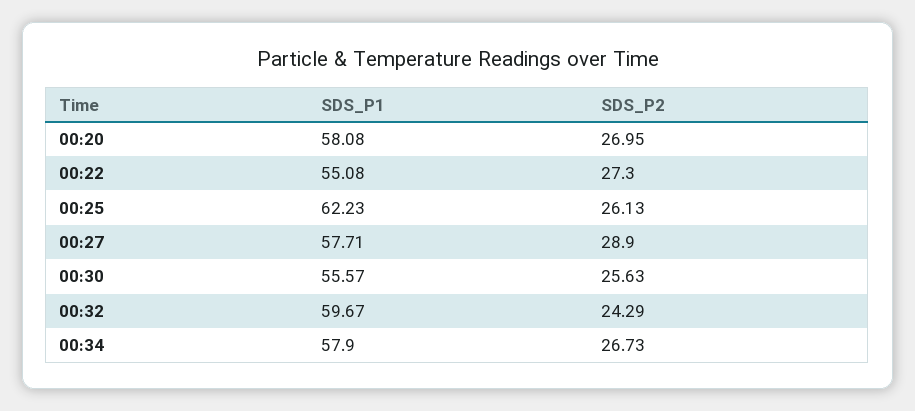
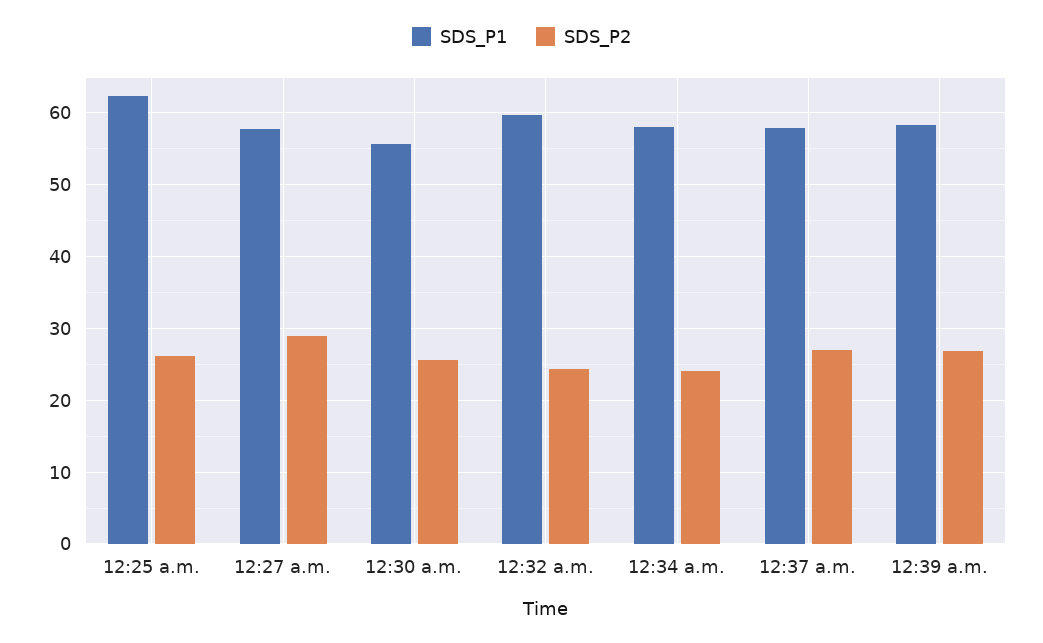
SDS_P1, 00:20: 58.08 -> none
SDS_P2, 00:20: 26.95 -> none
SDS_P1, 00:22: 55.08 -> none
SDS_P2, 00:22: 27.3 -> none
SDS_P2, 00:34: 26.73 -> 24
SDS_P1, 12:37 a.m.: none -> 58
SDS_P2, 12:37 a.m.: none -> 27
SDS_P1, 12:39 a.m.: none -> 58
SDS_P2, 12:39 a.m.: none -> 27

